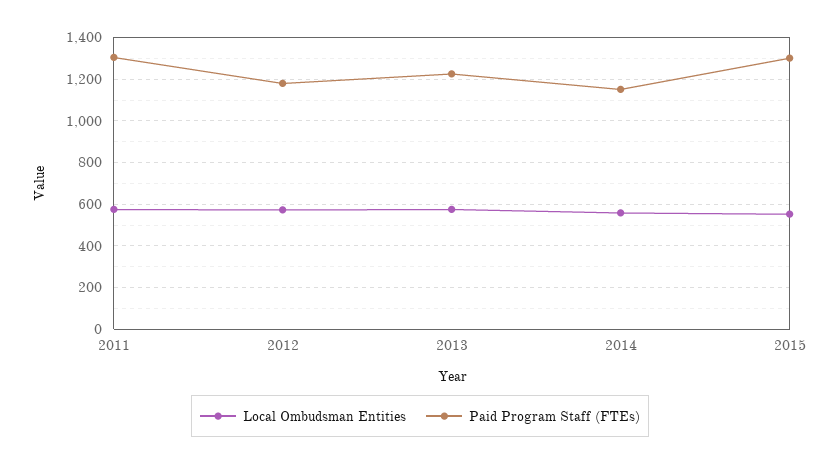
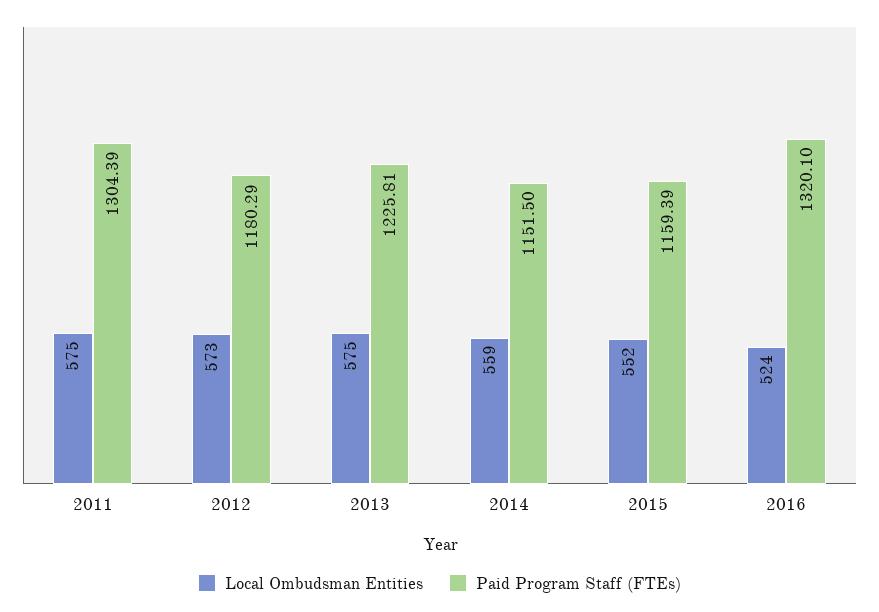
Paid Program Staff (FTEs), 2015: 1300 -> 1159.39
Local Ombudsman Entities, 2016: none -> 524
Paid Program Staff (FTEs), 2016: none -> 1320.1

